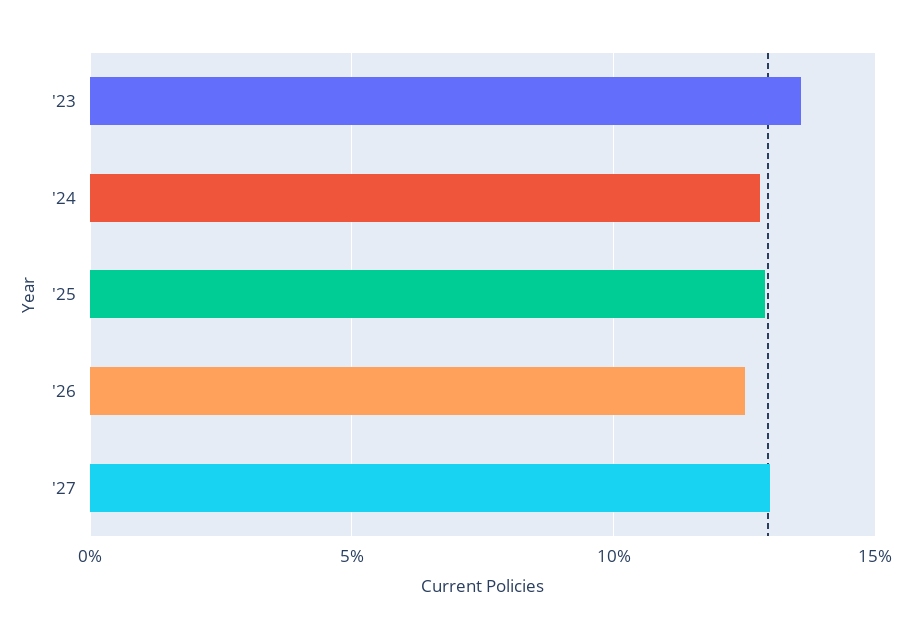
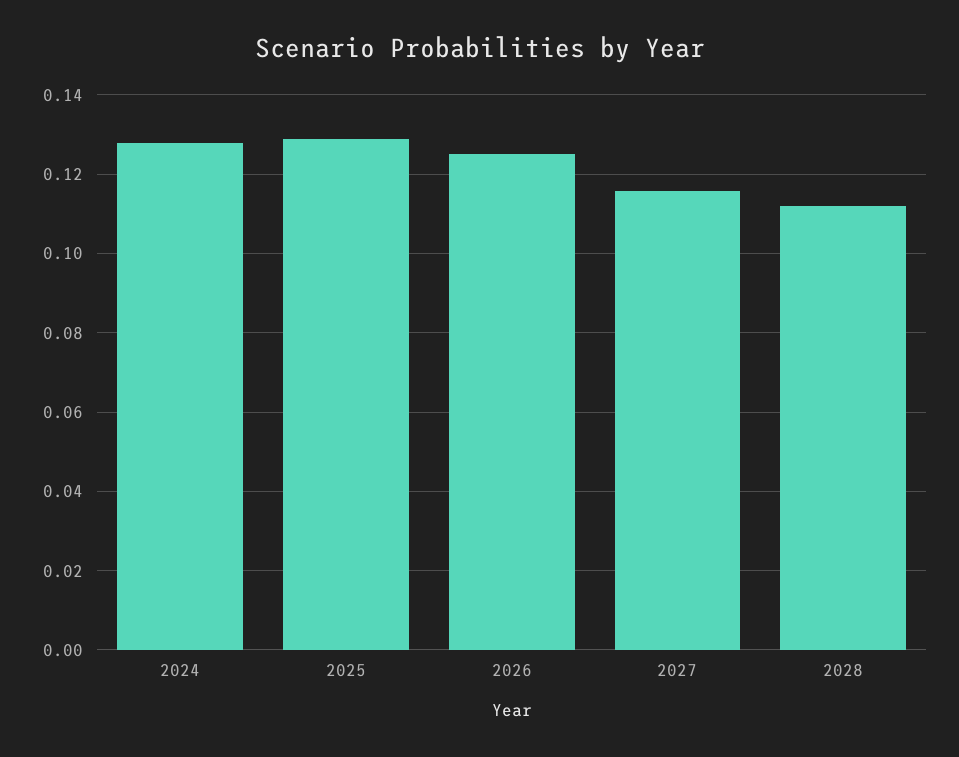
'23: 0.135 -> none
'27: 0.13 -> 0.116
2028: none -> 0.112

